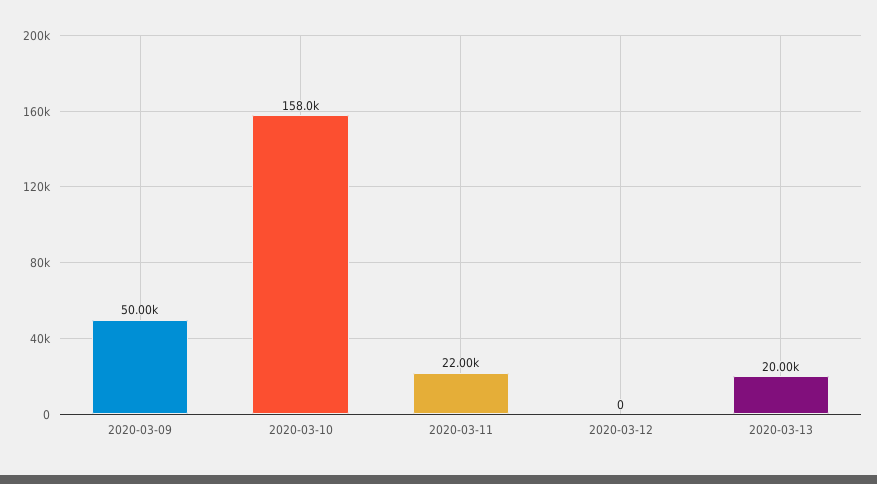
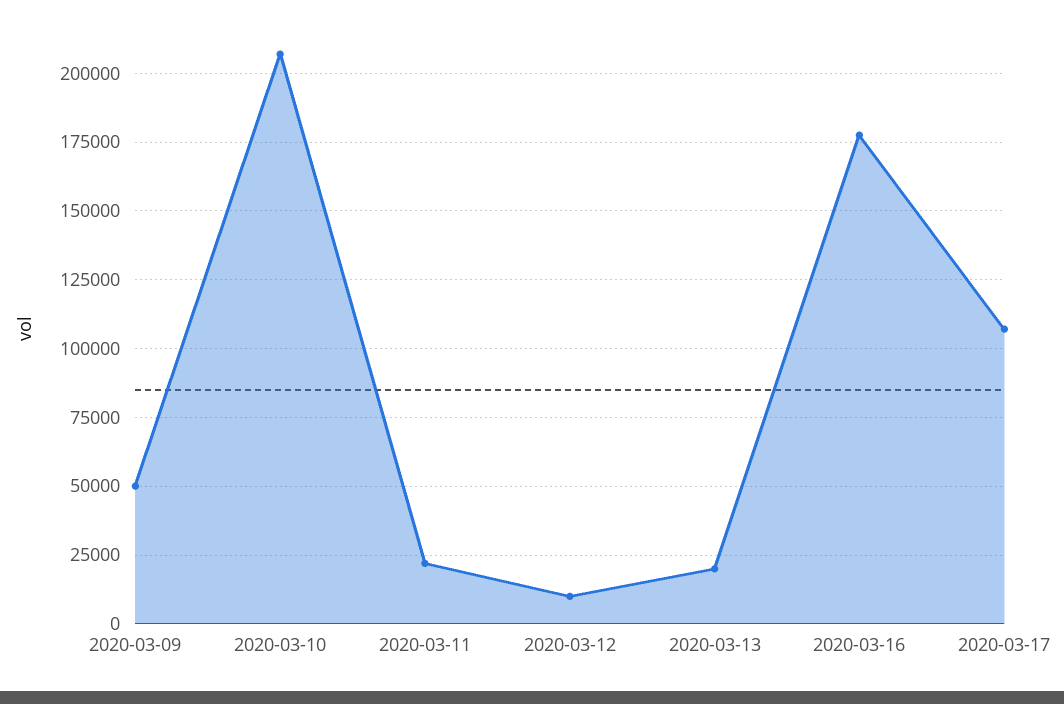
2020-03-10: 158000 -> 207500
2020-03-12: 0 -> 10000
2020-03-16: none -> 177500
2020-03-17: none -> 107500

